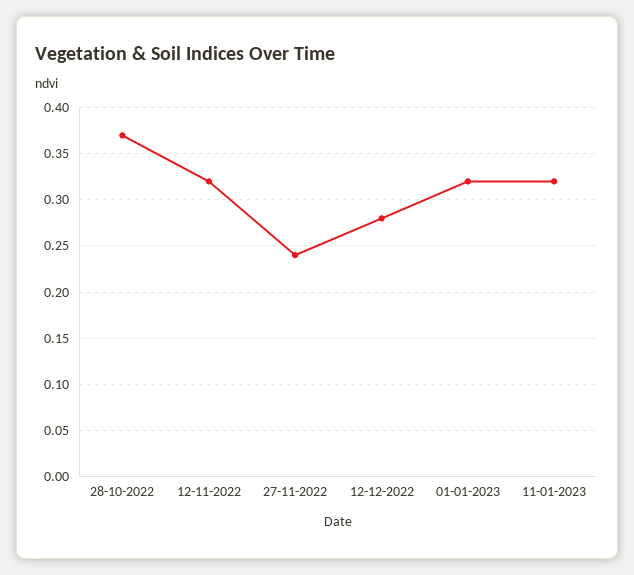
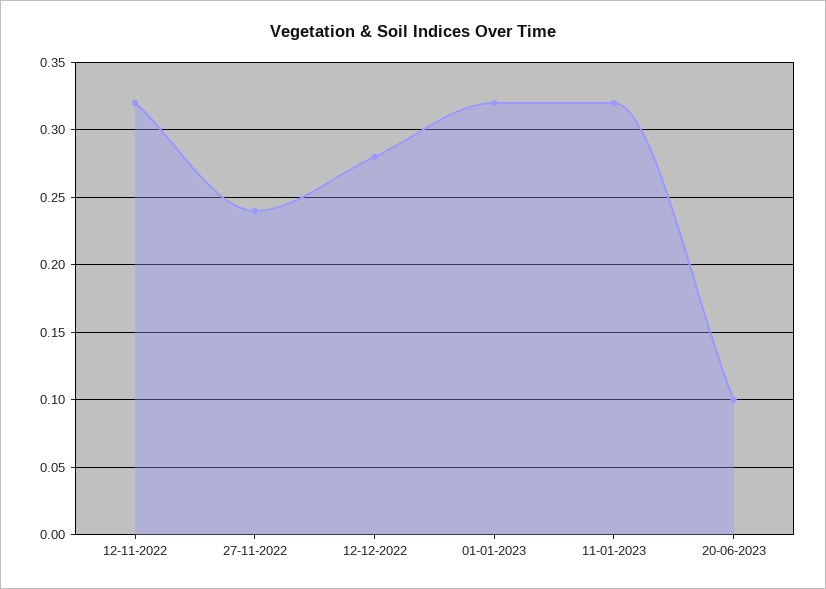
28-10-2022: 0.37 -> none
20-06-2023: none -> 0.1

